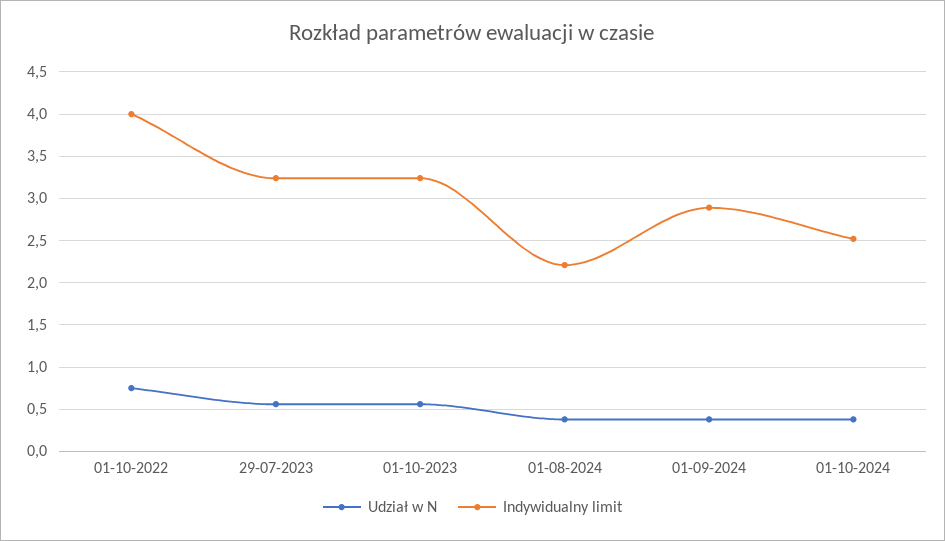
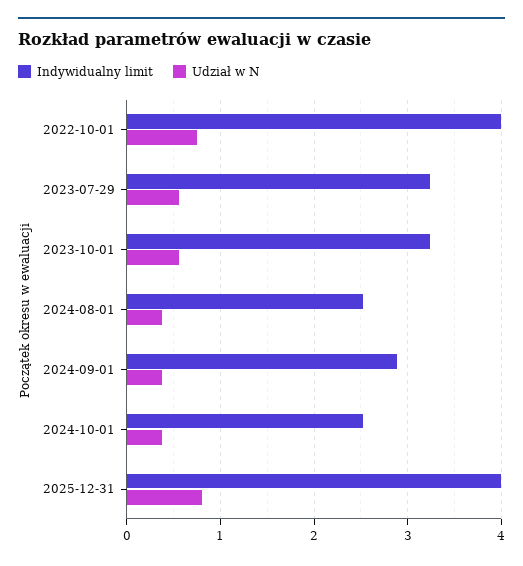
Indywidualny limit, 01-08-2024: 2.2 -> 2.5
Indywidualny limit, 2025-12-31: none -> 4
Udział w N, 2025-12-31: none -> 0.8

